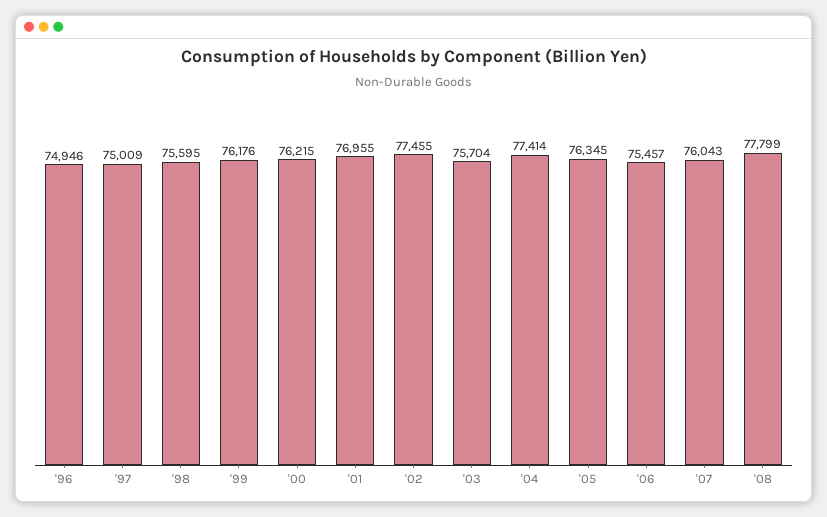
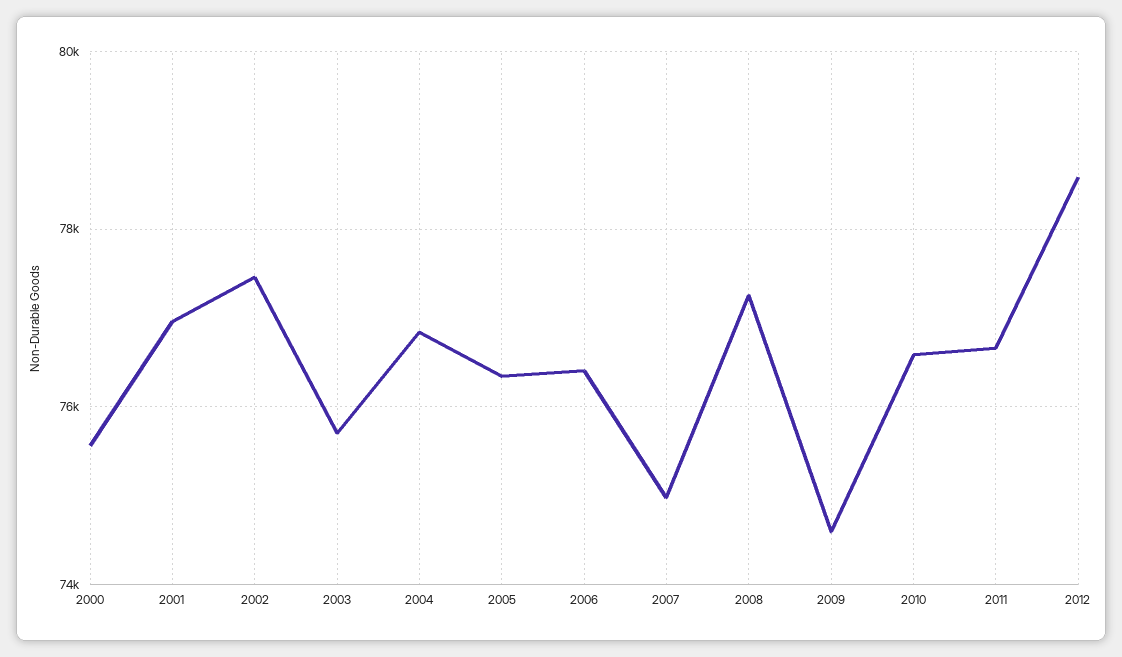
'96: 74946 -> none
'97: 75009 -> none
'98: 75595 -> none
'99: 76176 -> none
'00: 76215 -> 75600
'04: 77414 -> 76800
'06: 75457 -> 76400
'07: 76043 -> 75000
'08: 77799 -> 77200
2009: none -> 74600
2010: none -> 76600
2011: none -> 76600
2012: none -> 78600

